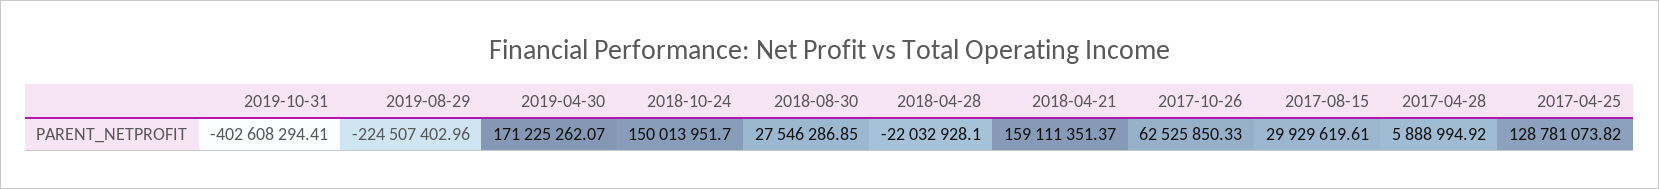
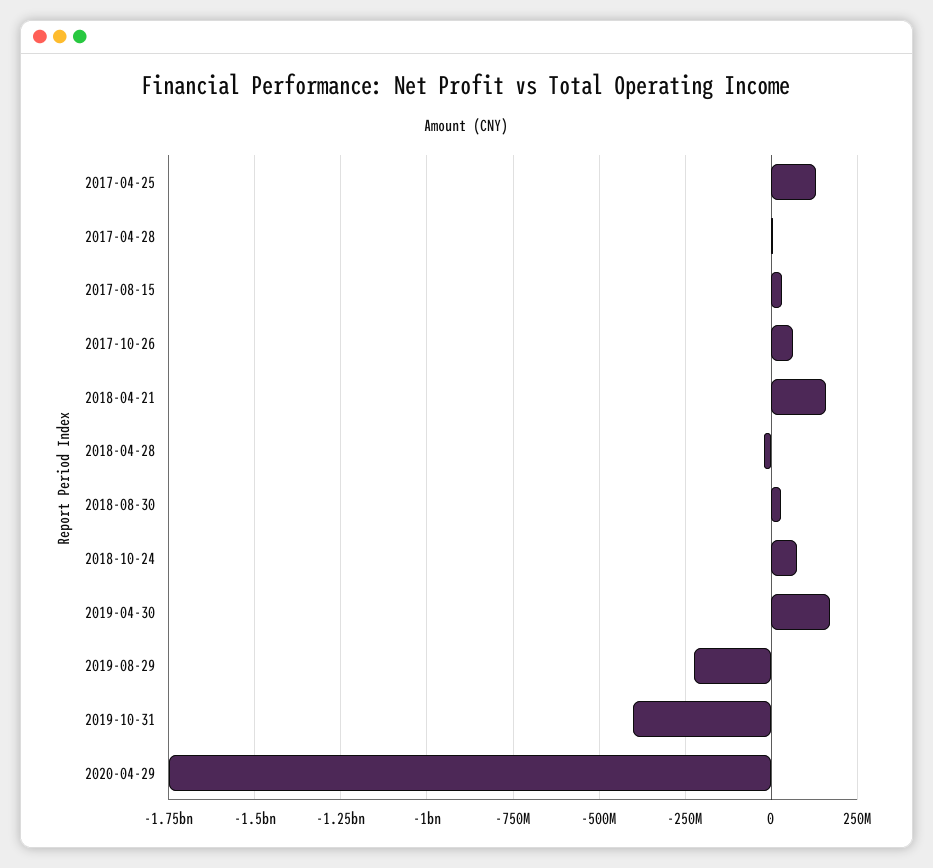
2018-10-24: 150013951.7 -> 75000000
2020-04-29: none -> -1750000000

